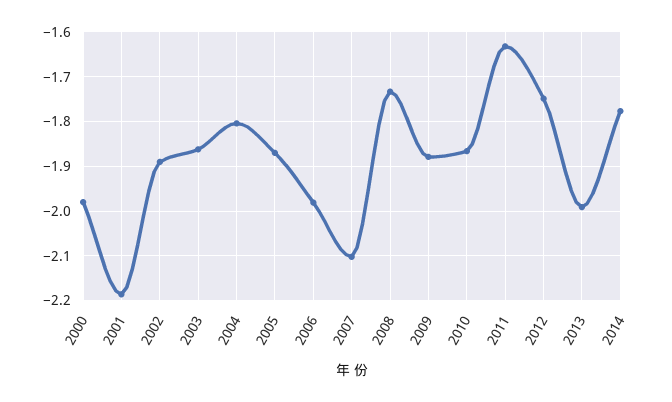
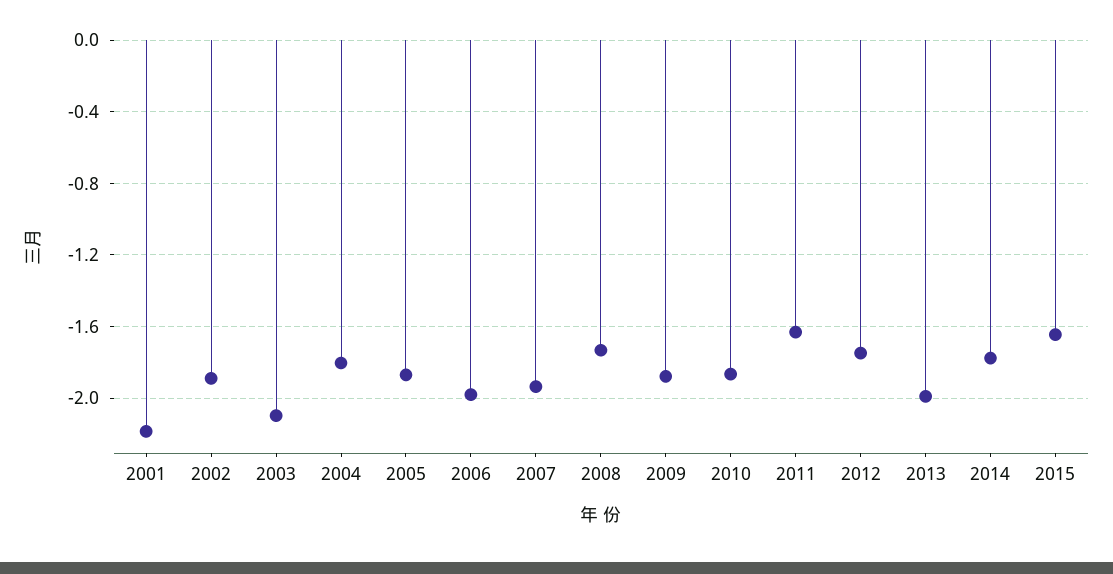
2000: -1.98 -> none
2003: -1.86 -> -2.1
2007: -2.1 -> -1.95
2015: none -> -1.65

